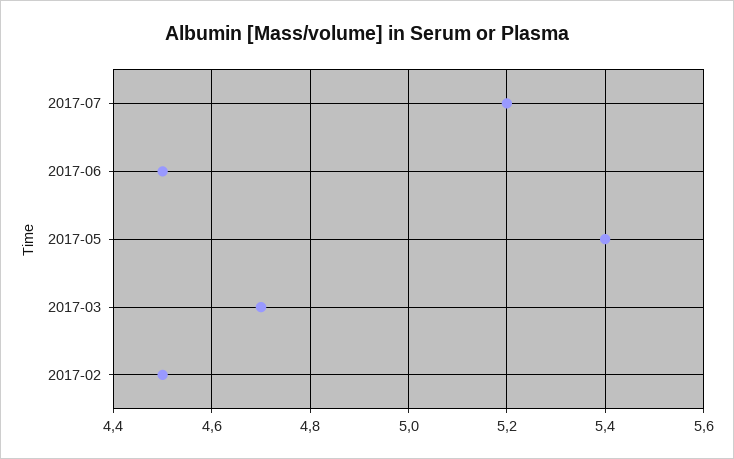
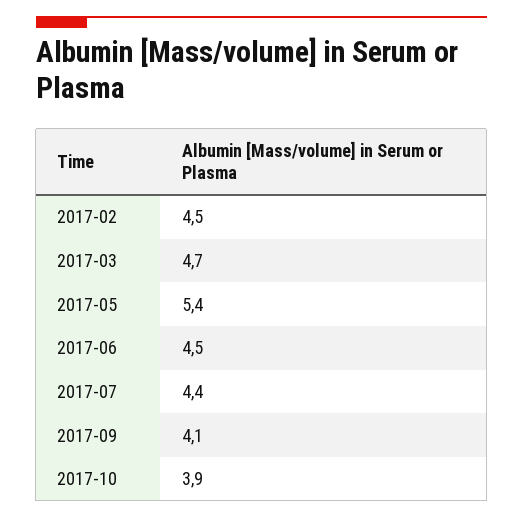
2017-07: 5.2 -> 4.4
2017-09: none -> 4.1
2017-10: none -> 3.9

